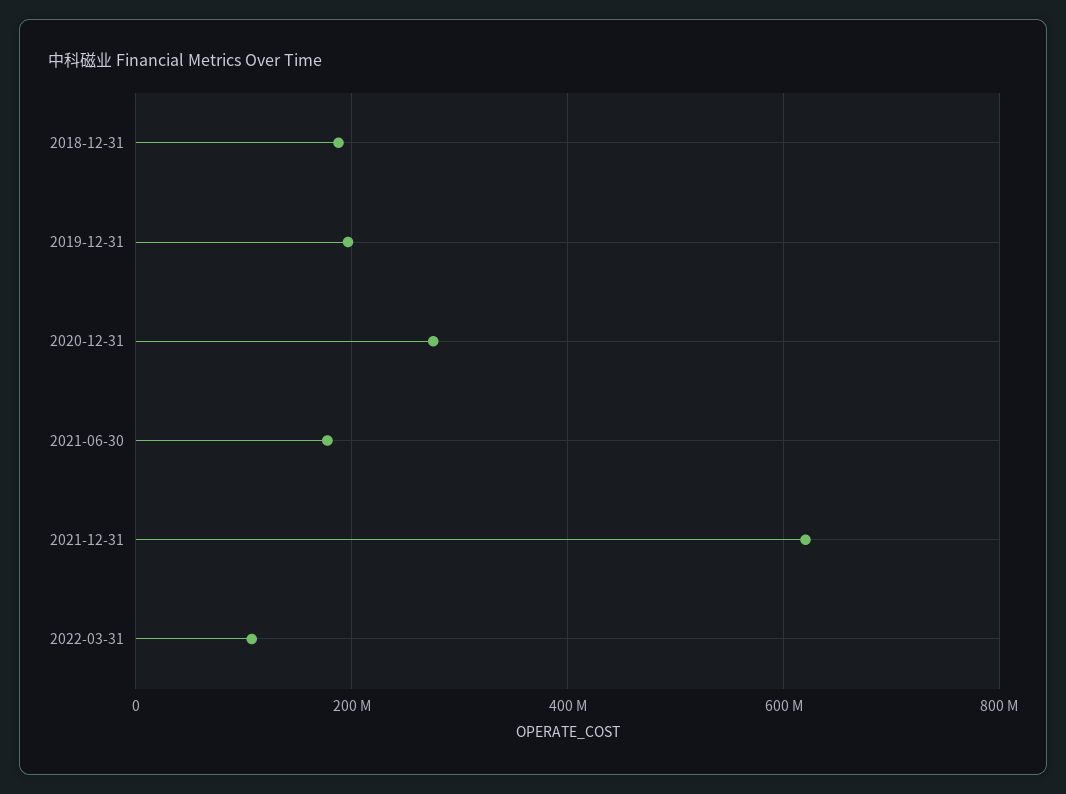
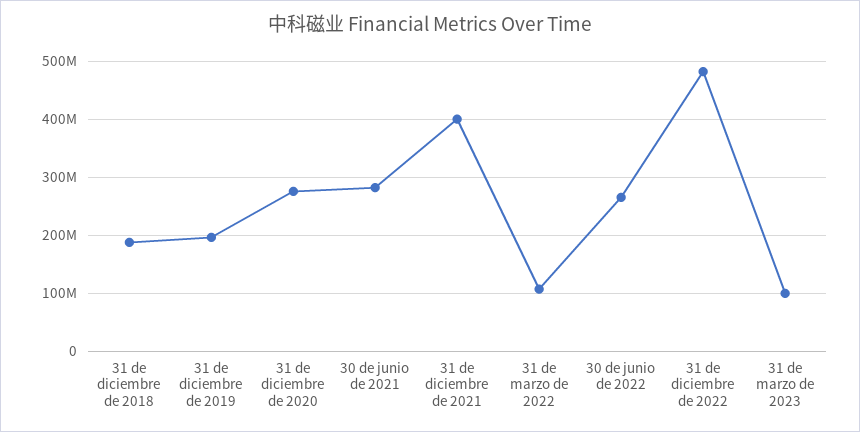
2021-06-30: 180000000 -> 280000000
2021-12-31: 620000000 -> 400000000
30 de junio de 2022: none -> 260000000
31 de diciembre de 2022: none -> 480000000
31 de marzo de 2023: none -> 100000000

